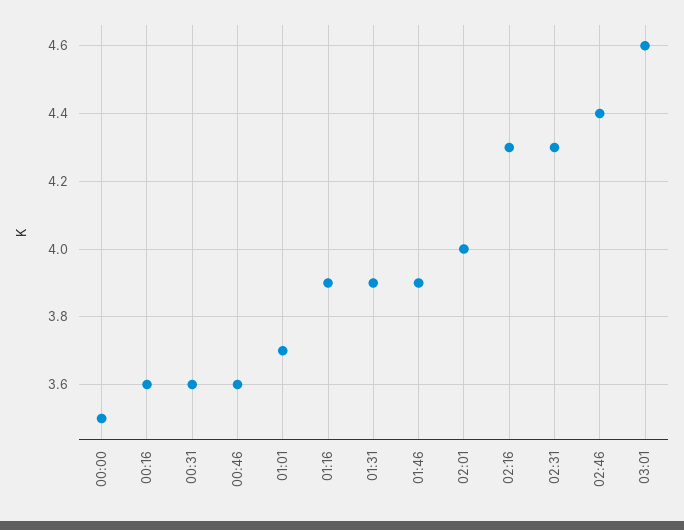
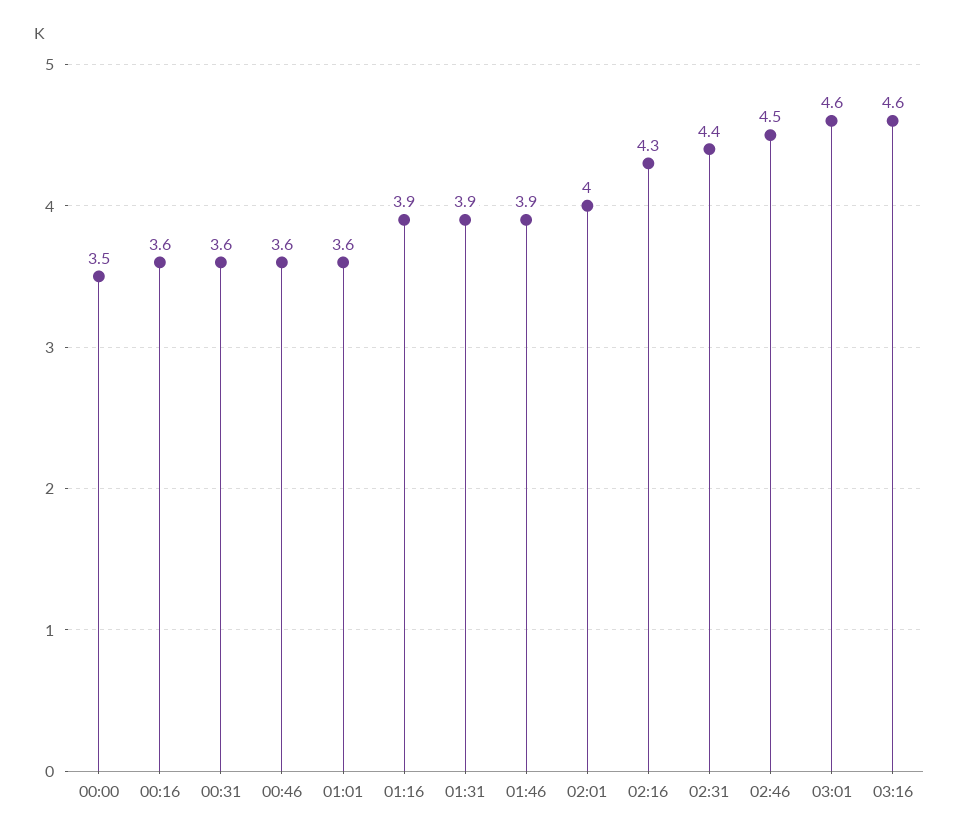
01:01: 3.7 -> 3.6
02:31: 4.3 -> 4.4
02:46: 4.4 -> 4.5
03:16: none -> 4.6

